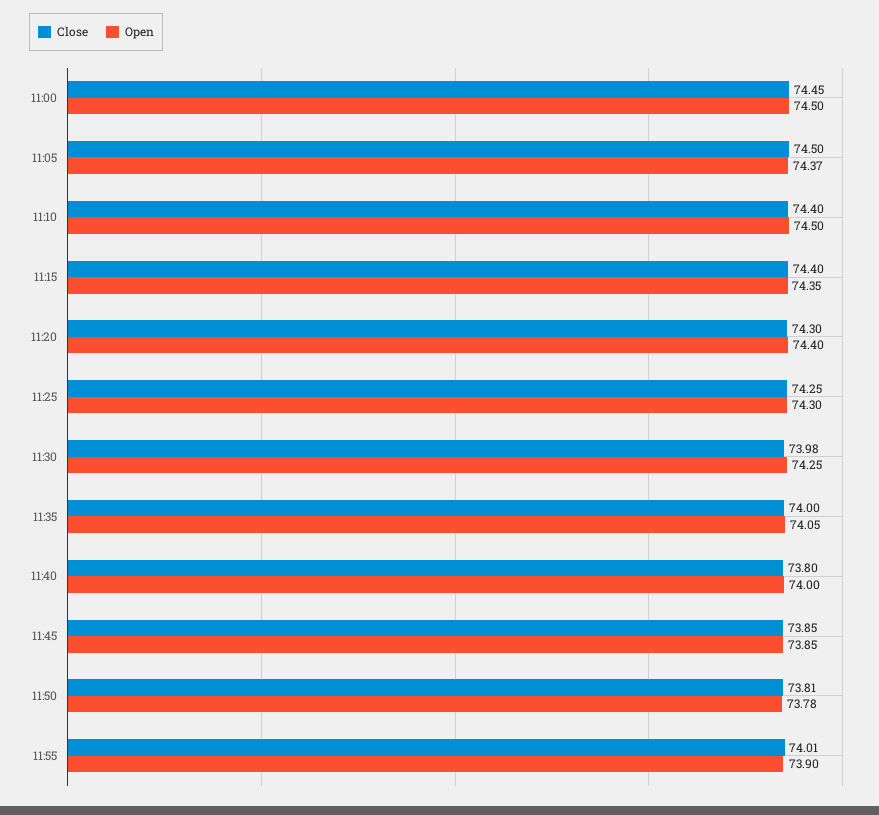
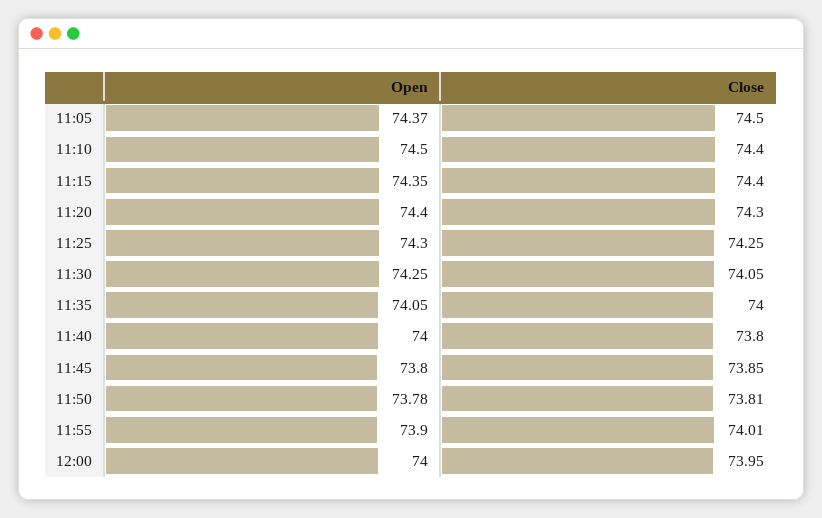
Close, 11:00: 74.45 -> none
Open, 11:00: 74.5 -> none
Close, 11:30: 73.98 -> 74.05
Open, 11:45: 73.85 -> 73.8
Open, 12:00: none -> 74
Close, 12:00: none -> 73.95

